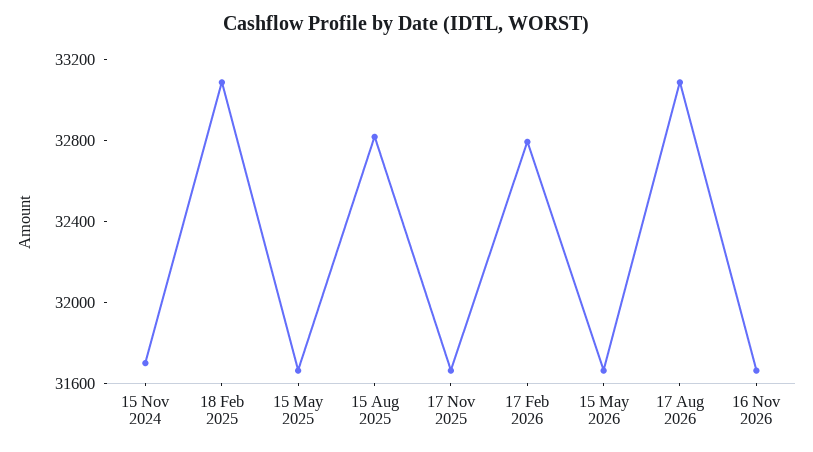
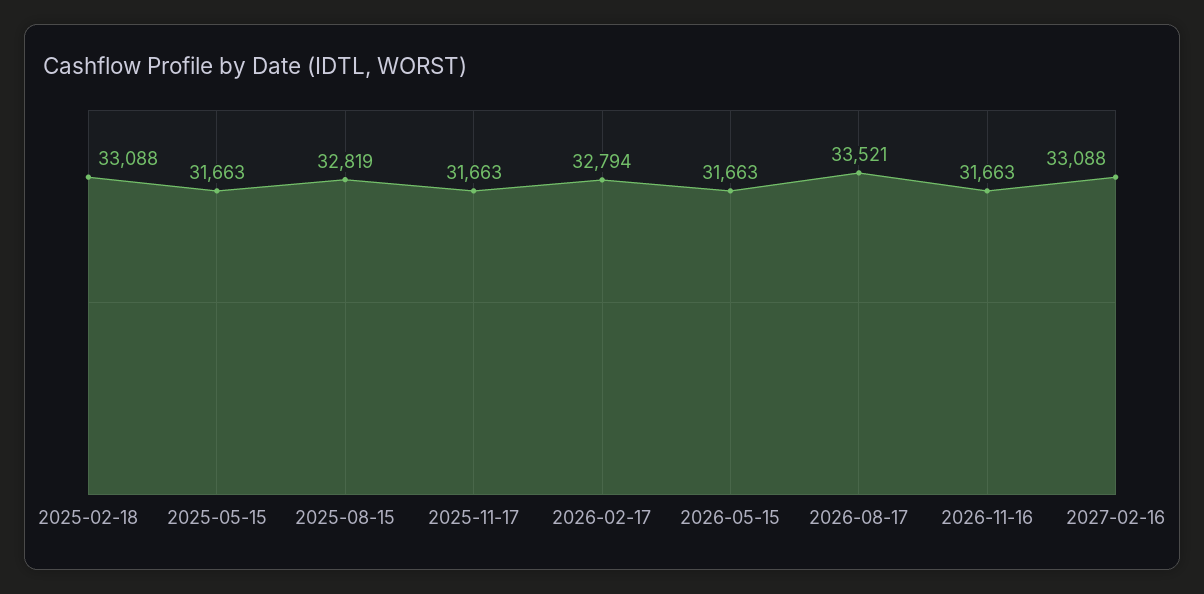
15 Nov 2024: 31700 -> none
17 Aug 2026: 33100 -> 33521
2027-02-16: none -> 33088

